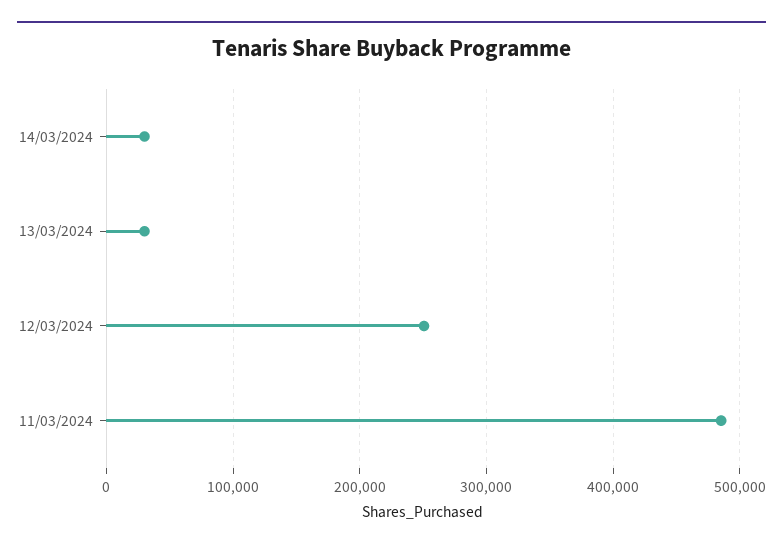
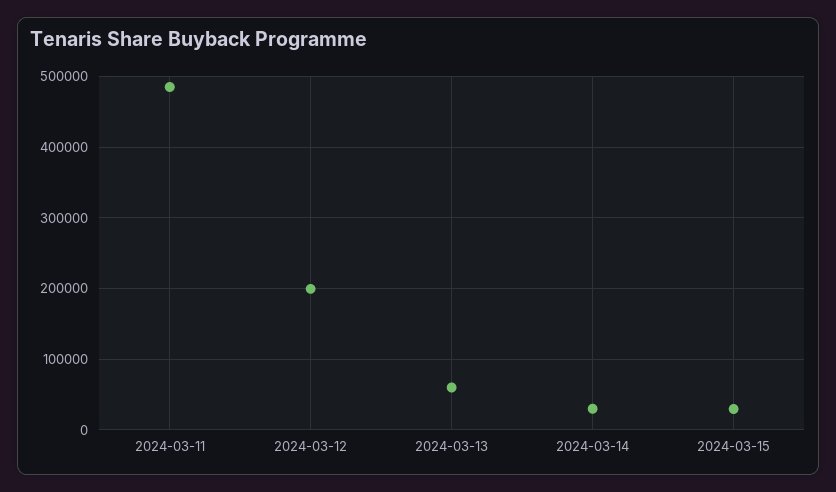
13/03/2024: 30000 -> 60000
12/03/2024: 250000 -> 200000
2024-03-15: none -> 30000

